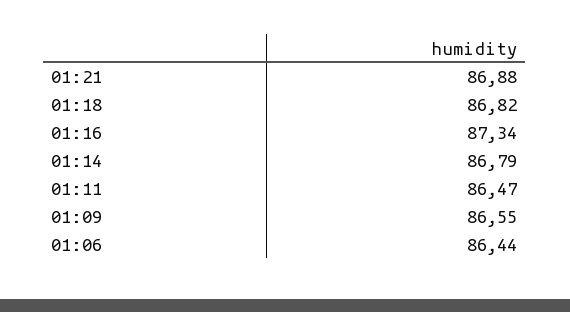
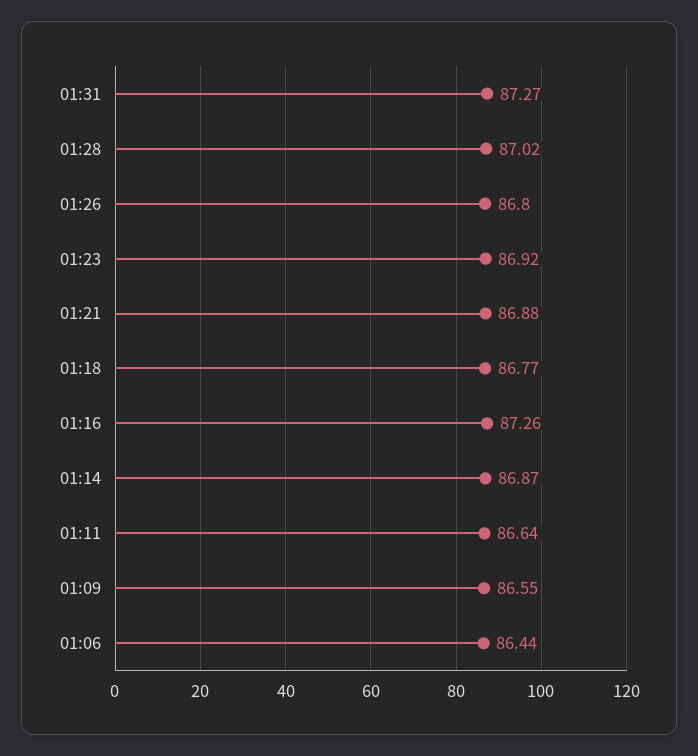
01:18: 86.82 -> 86.77
01:16: 87.34 -> 87.26
01:14: 86.79 -> 86.87
01:11: 86.47 -> 86.64
01:31: none -> 87.27
01:28: none -> 87.02
01:26: none -> 86.8
01:23: none -> 86.92

